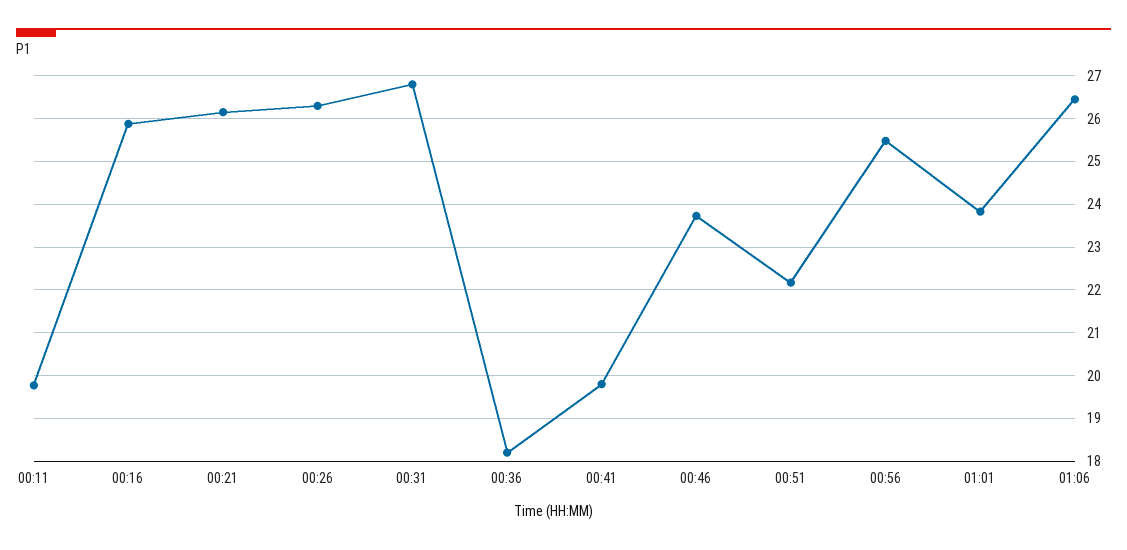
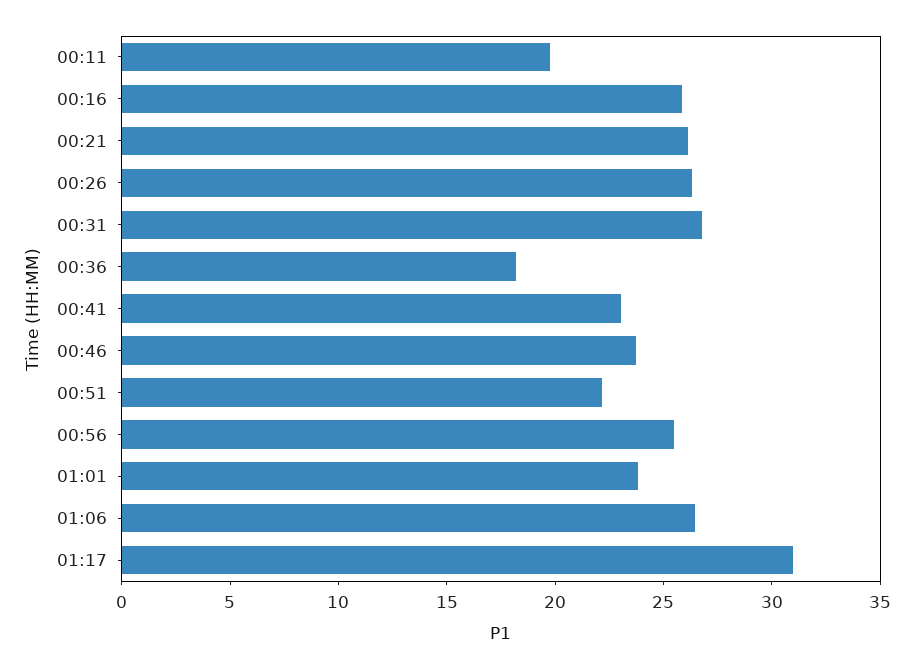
00:41: 19.8 -> 23
01:17: none -> 31

